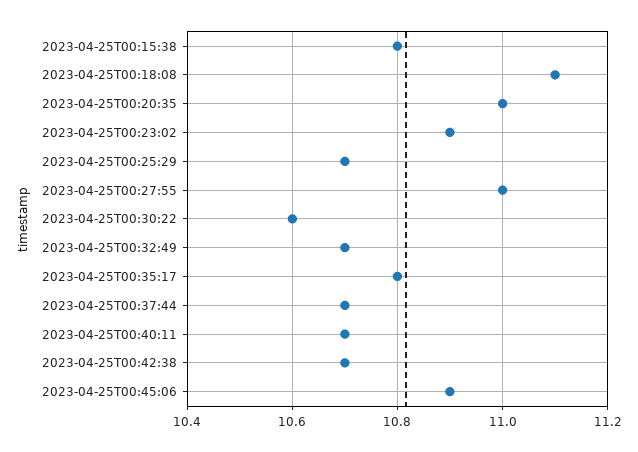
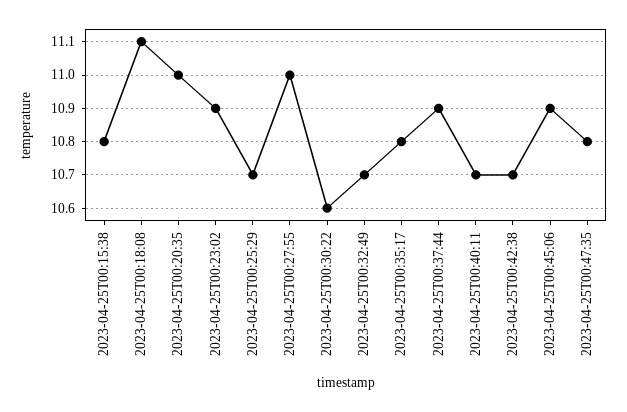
2023-04-25T00:37:44: 10.7 -> 10.9
2023-04-25T00:47:35: none -> 10.8

